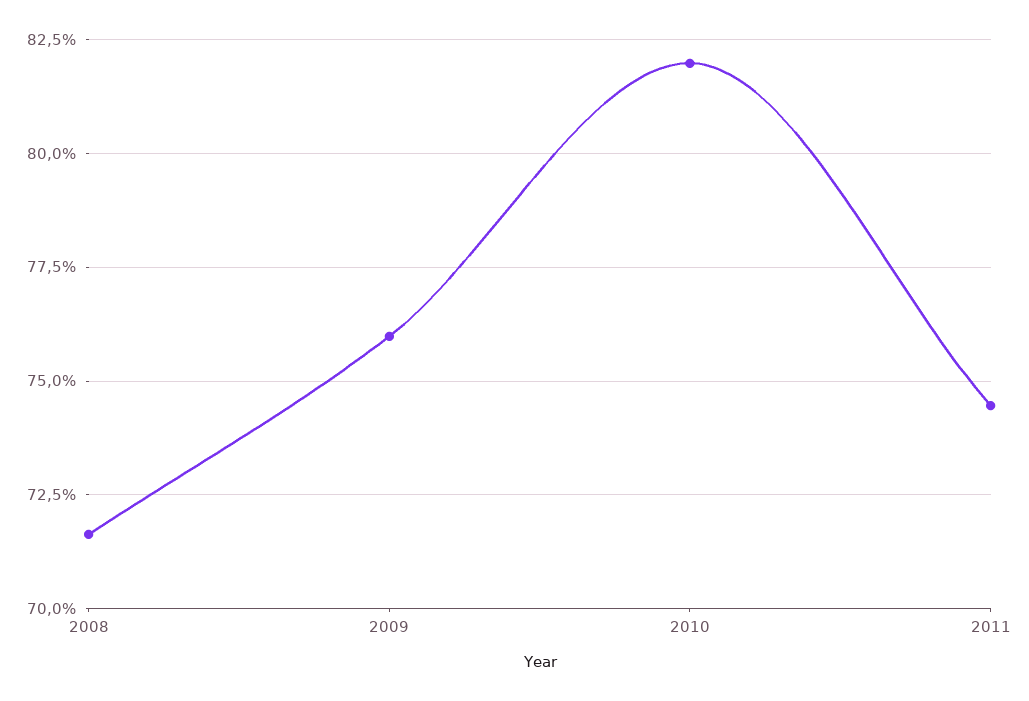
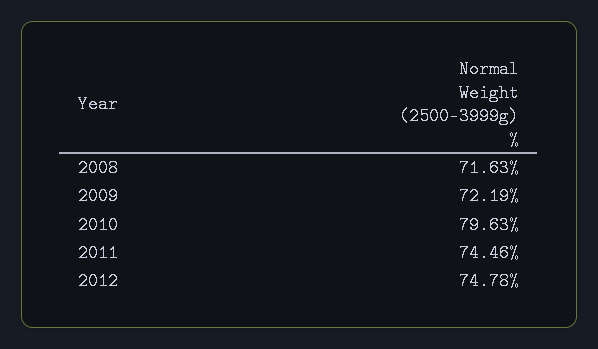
2009: 76 -> 72.19
2010: 82 -> 79.63
2012: none -> 74.78

